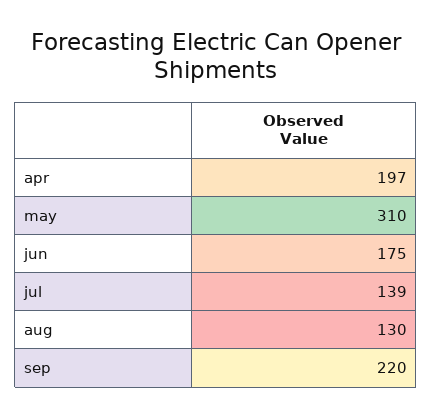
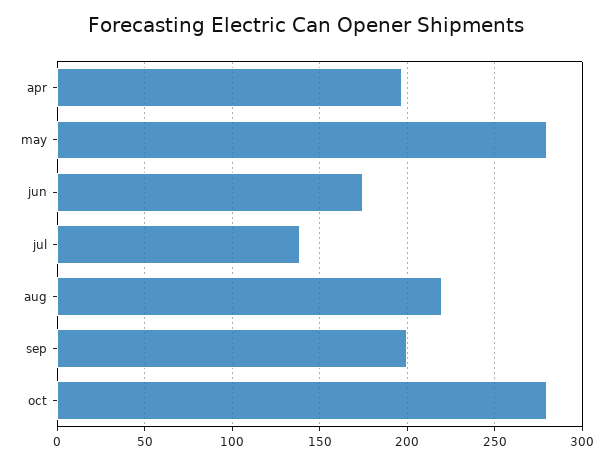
may: 310 -> 280
aug: 130 -> 220
sep: 220 -> 200
oct: none -> 280

